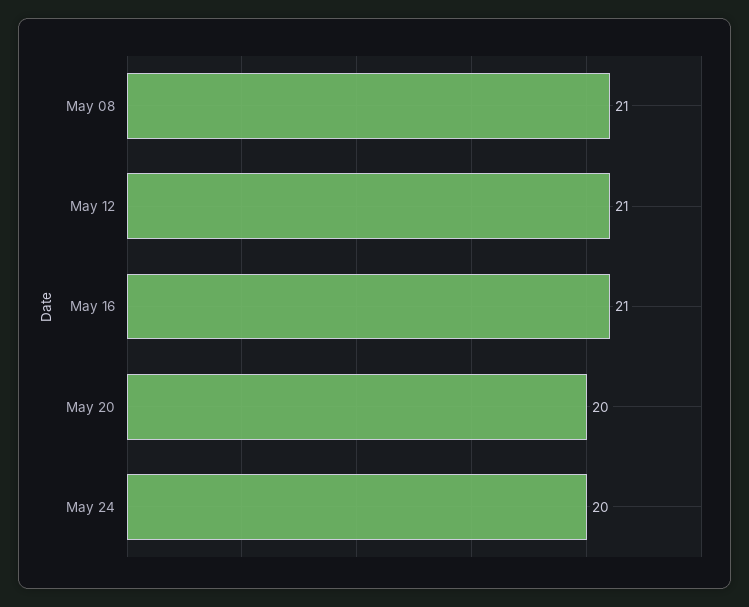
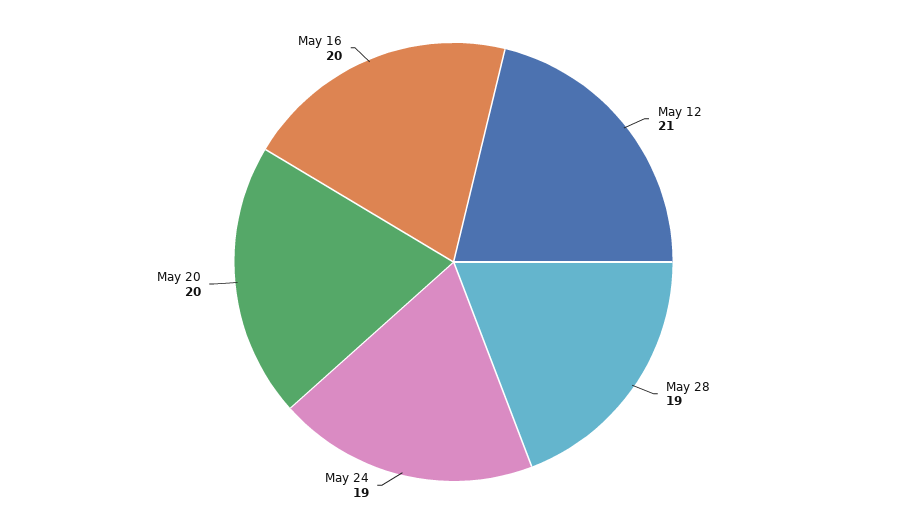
May 08: 21 -> none
May 16: 21 -> 20
May 24: 20 -> 19
May 28: none -> 19

